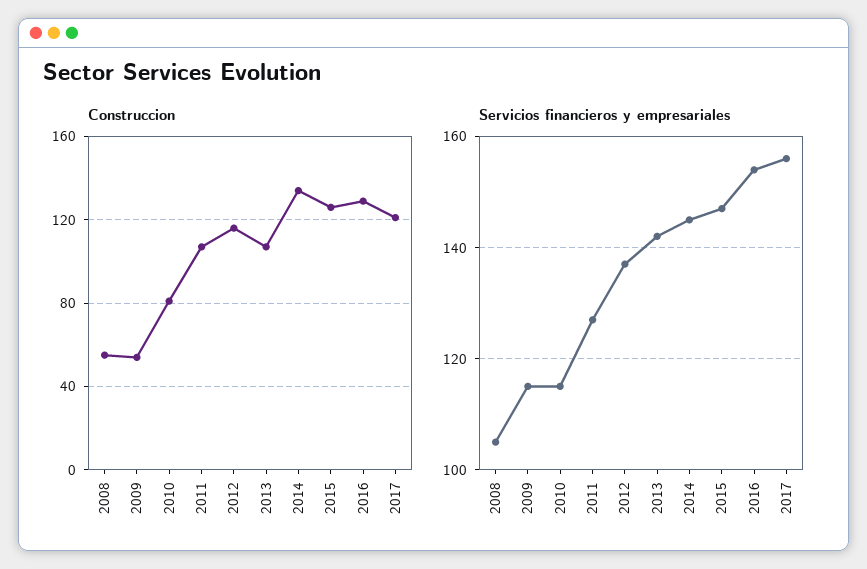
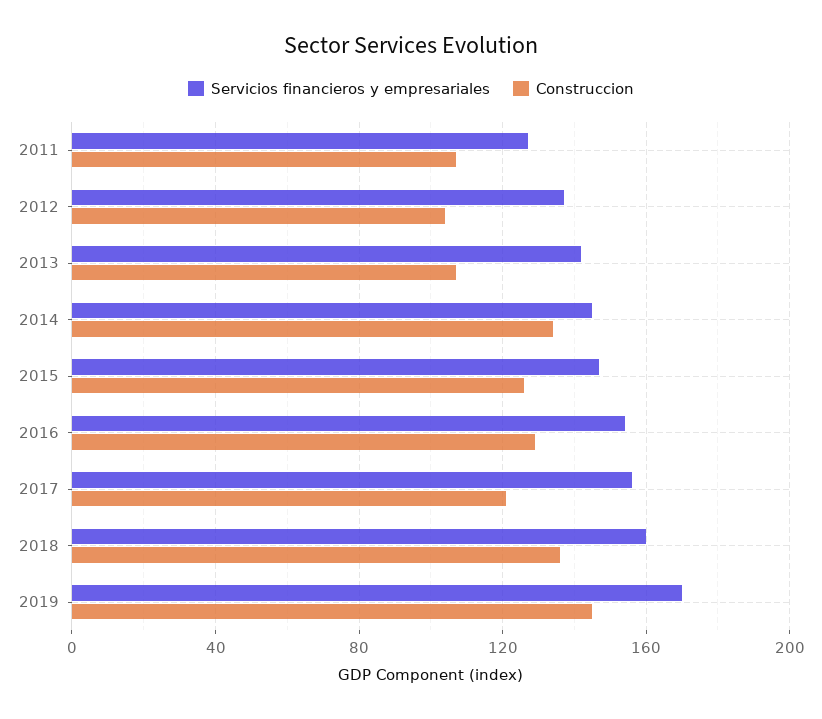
Construccion, 2008: 55 -> none
Construccion, 2009: 55 -> none
Construccion, 2010: 80 -> none
Construccion, 2012: 115 -> 105
Servicios financieros y empresariales, 2008: 105 -> none
Servicios financieros y empresariales, 2009: 115 -> none
Servicios financieros y empresariales, 2010: 115 -> none
Servicios financieros y empresariales, 2018: none -> 160
Construccion, 2018: none -> 135
Servicios financieros y empresariales, 2019: none -> 170
Construccion, 2019: none -> 145

